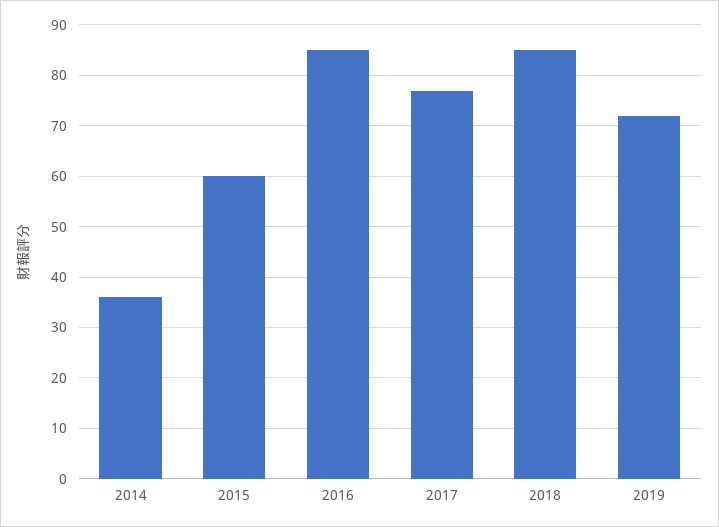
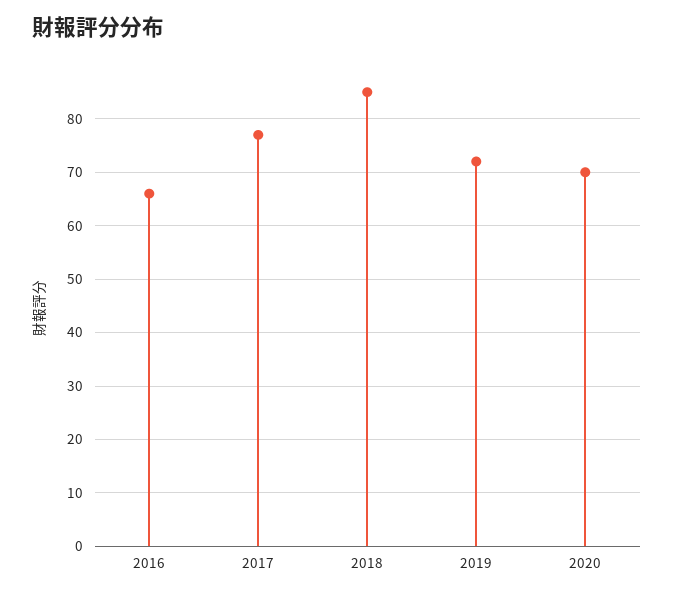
2014: 35 -> none
2015: 60 -> none
2016: 85 -> 65
2020: none -> 70

